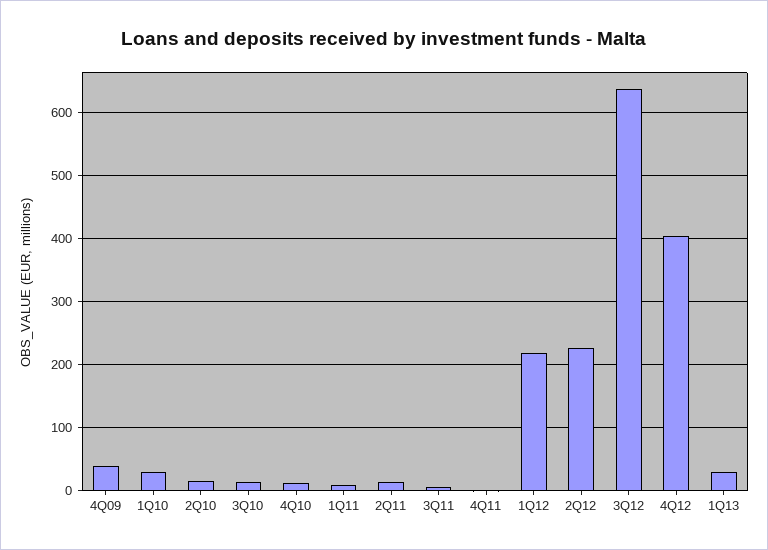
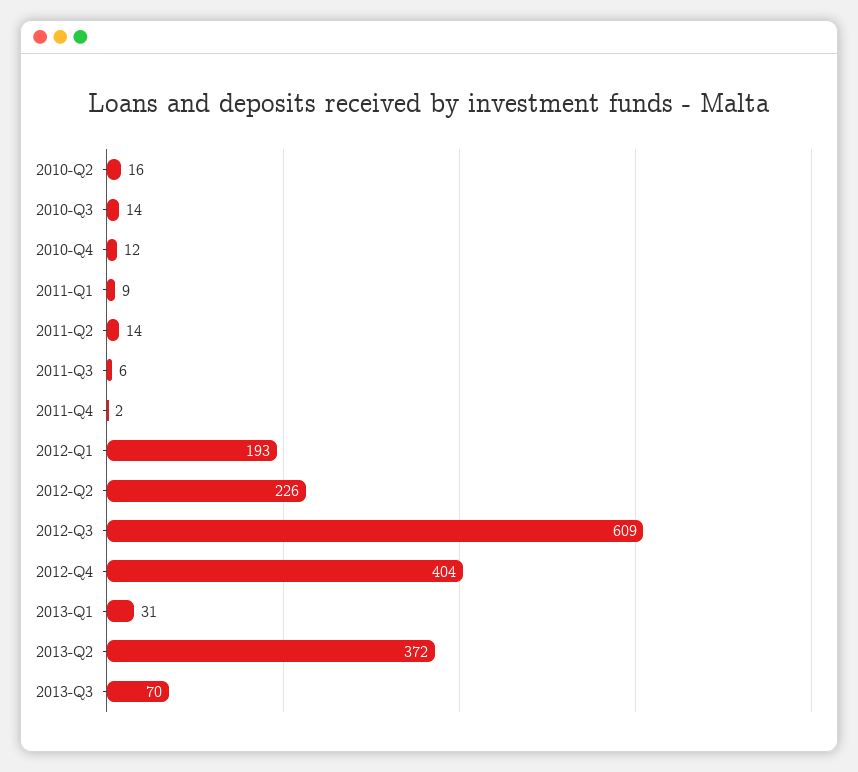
4Q09: 40 -> none
1Q10: 30 -> none
1Q12: 220 -> 193
3Q12: 640 -> 609
2013-Q2: none -> 372
2013-Q3: none -> 70

